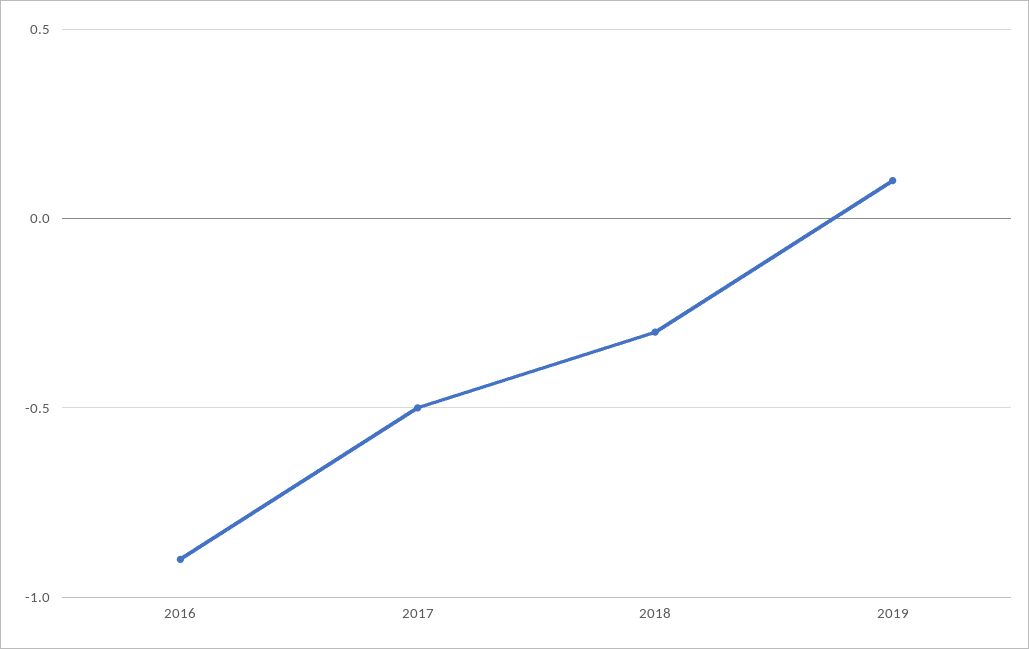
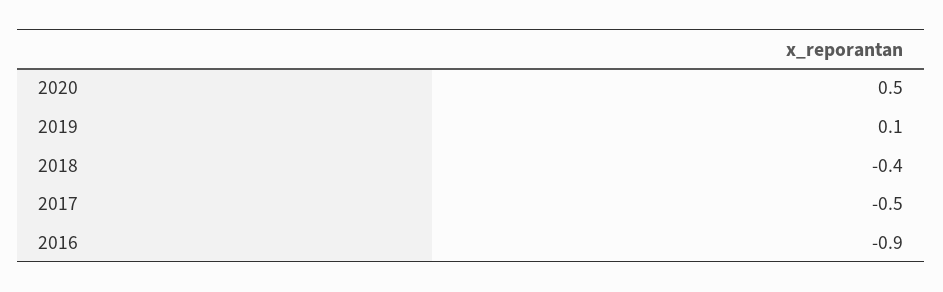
2018: -0.3 -> -0.4
2020: none -> 0.5

